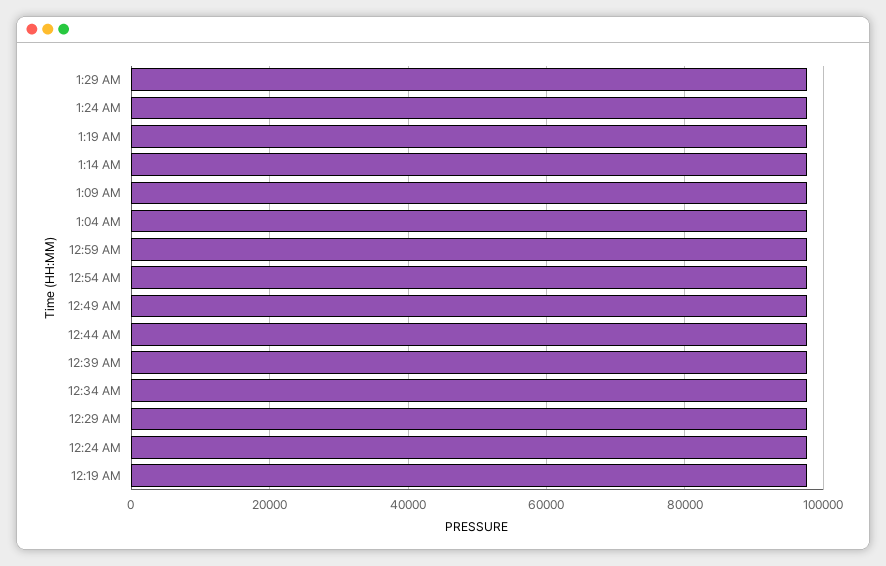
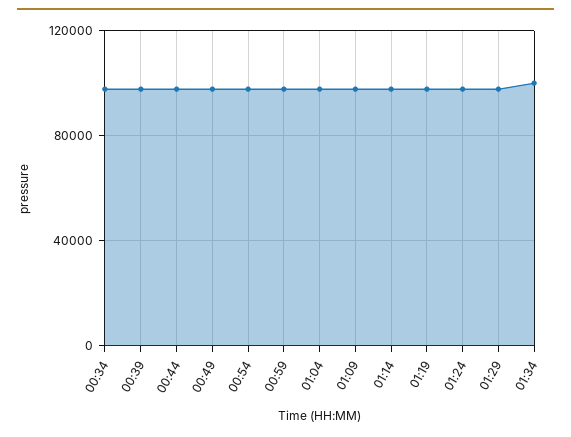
12:29 AM: 98000 -> none
12:24 AM: 98000 -> none
12:19 AM: 98000 -> none
01:34: none -> 100000

